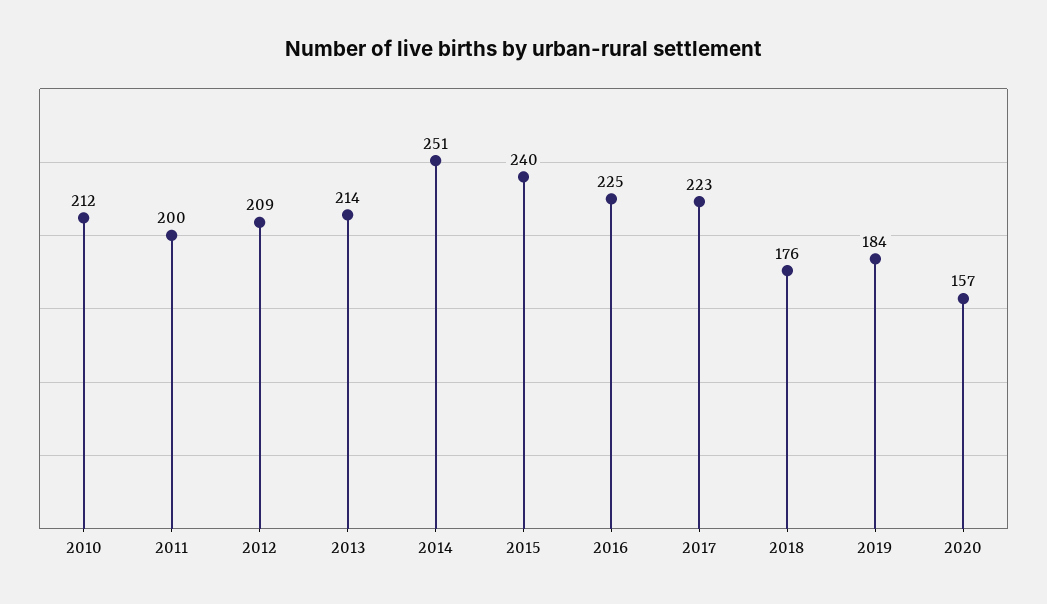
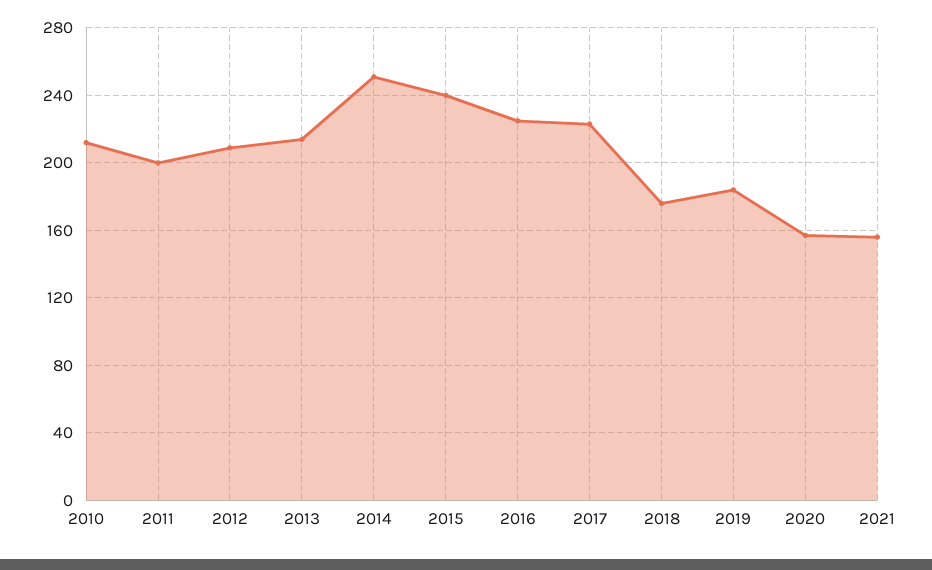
2021: none -> 155

